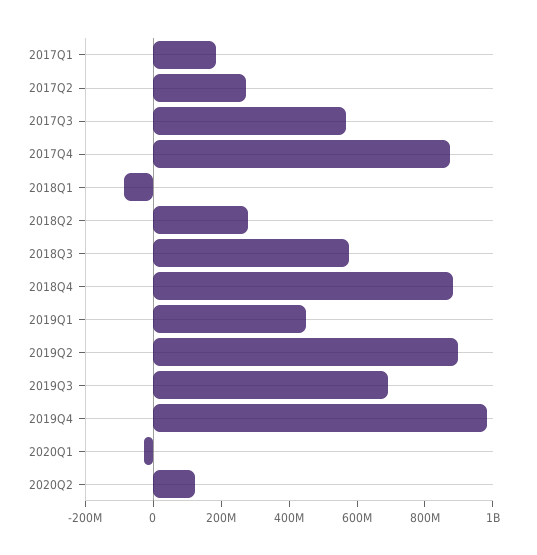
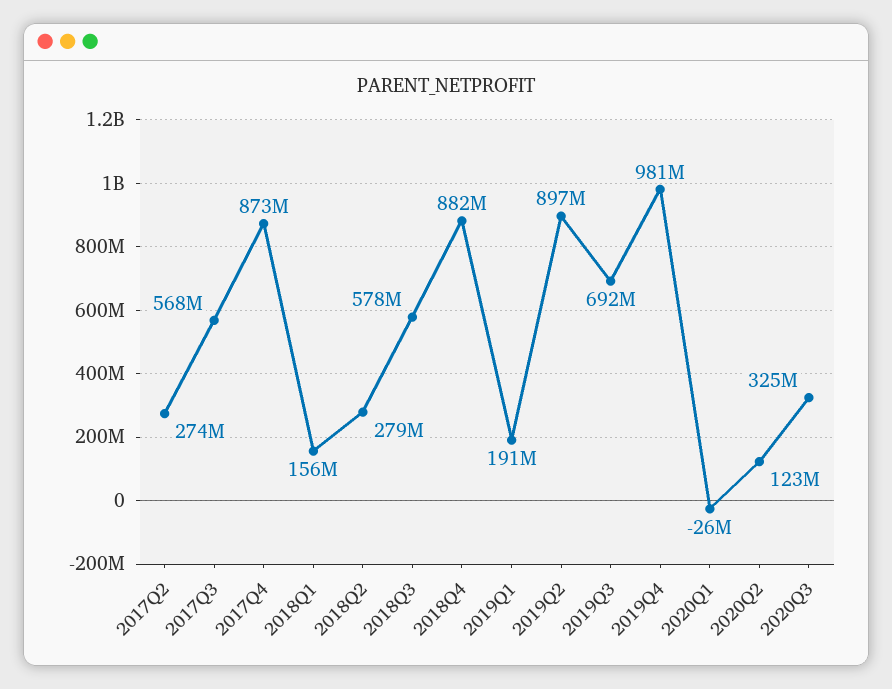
2017Q1: 200000000 -> none
2018Q1: -100000000 -> 156000000
2019Q1: 450000000 -> 191000000
2020Q3: none -> 325000000

